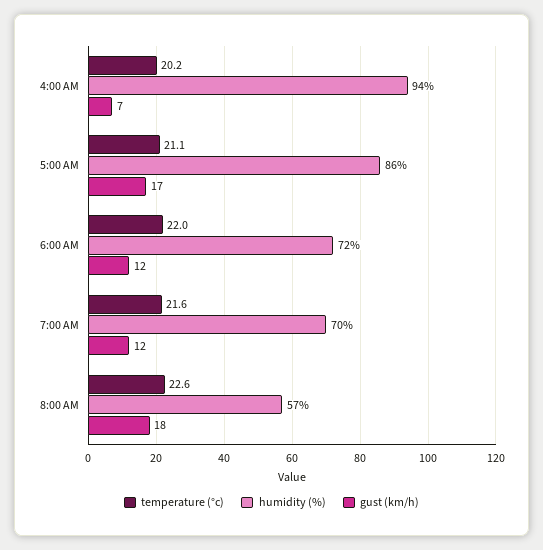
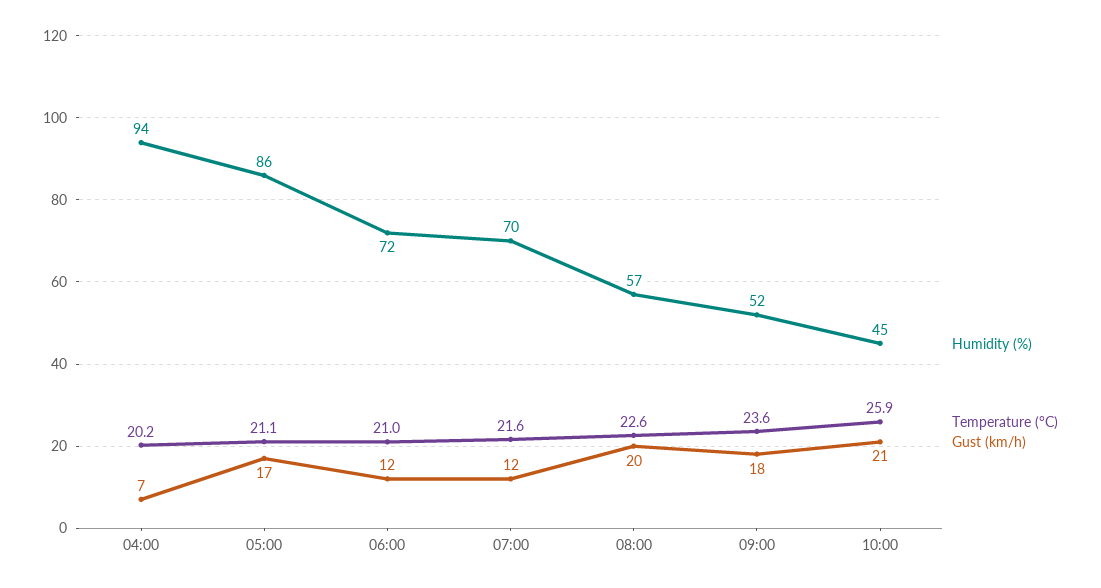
temperature (°c), 6:00 AM: 22 -> 21
gust (km/h), 8:00 AM: 18 -> 20
humidity (%), 09:00: none -> 52
temperature (°c), 09:00: none -> 23.6
gust (km/h), 09:00: none -> 18
humidity (%), 10:00: none -> 45
temperature (°c), 10:00: none -> 25.9
gust (km/h), 10:00: none -> 21

